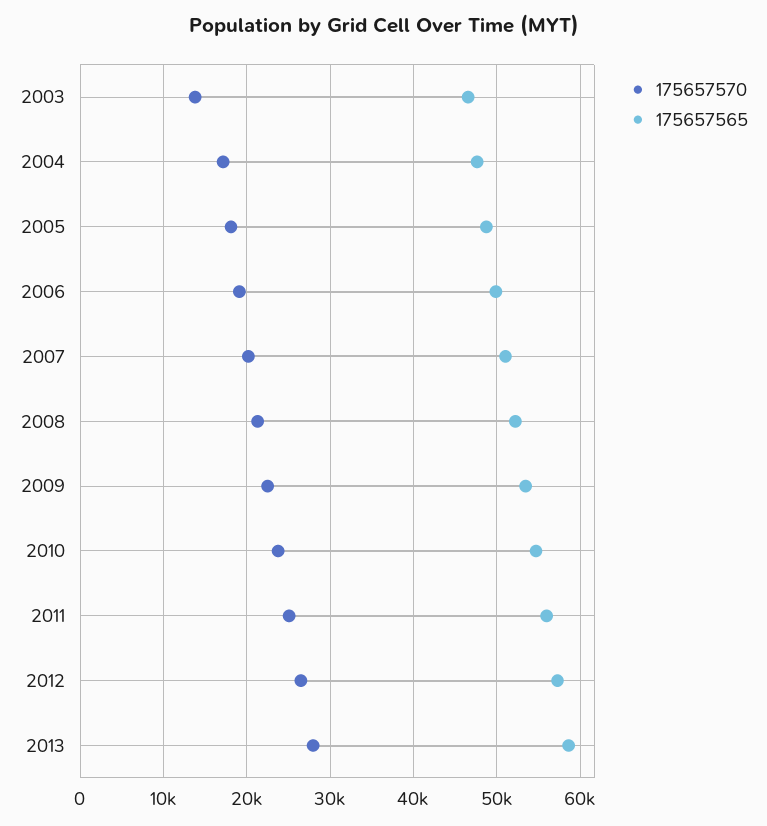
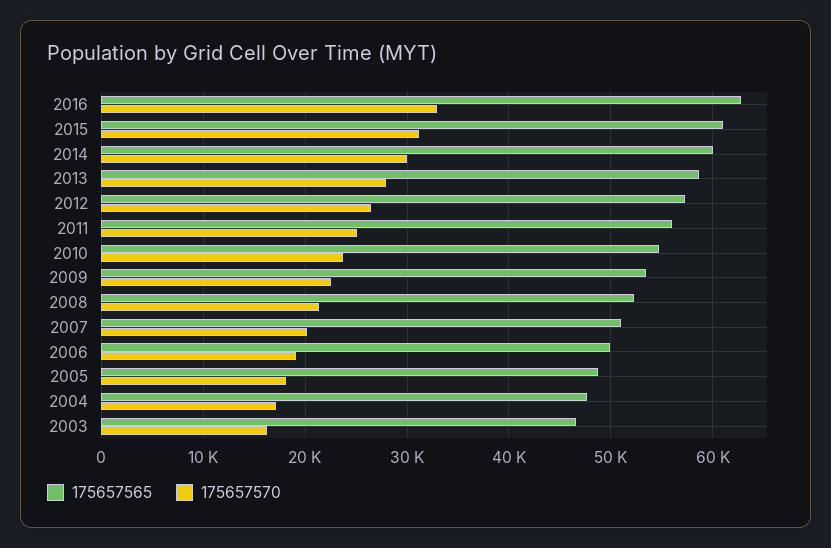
175657570, 2003: 14000 -> 16000
175657565, 2016: none -> 63000
175657570, 2016: none -> 33000
175657565, 2015: none -> 61000
175657570, 2015: none -> 31000
175657565, 2014: none -> 60000
175657570, 2014: none -> 30000

